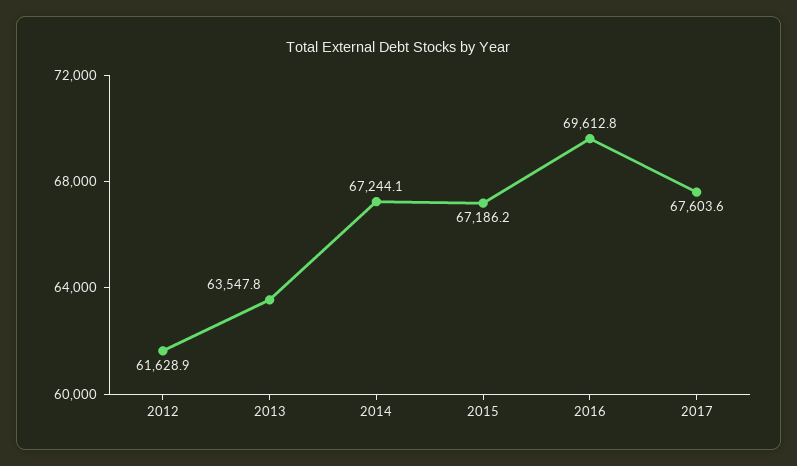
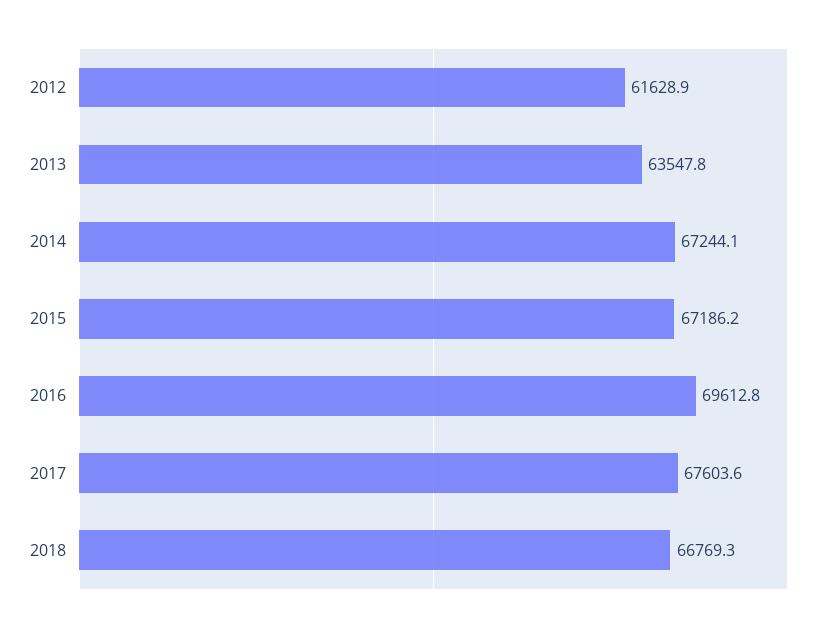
2018: none -> 66769.3

